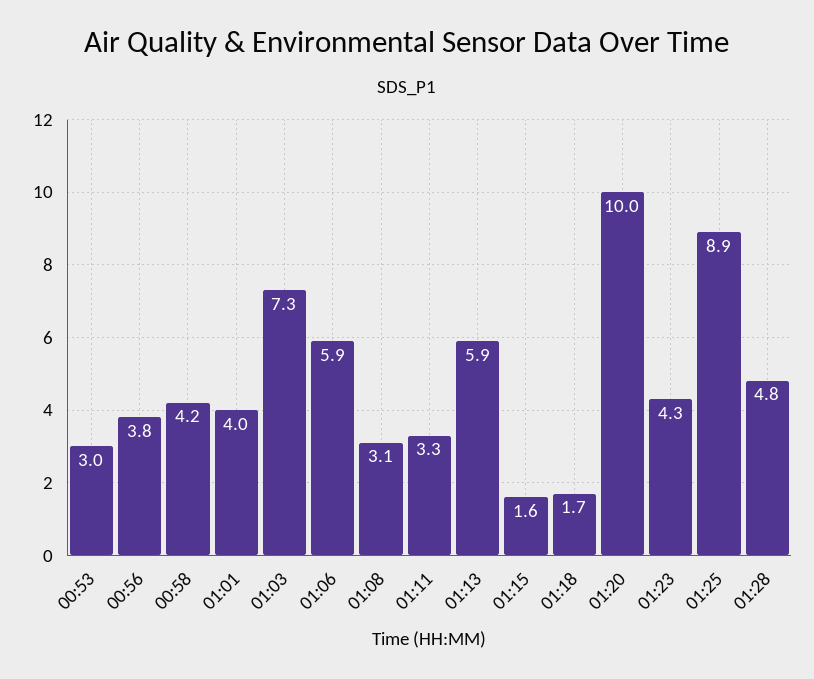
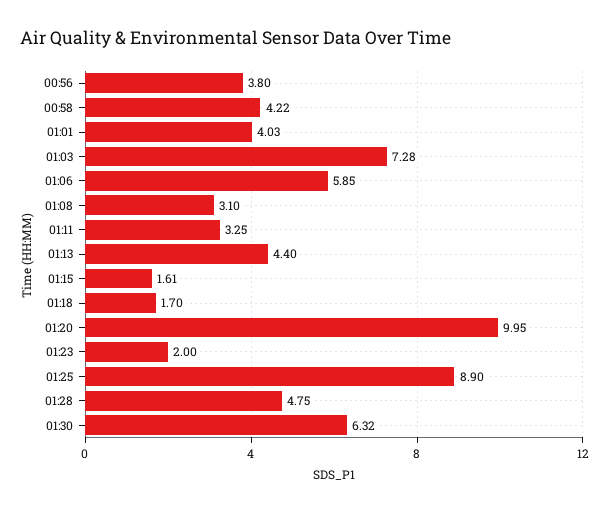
00:53: 3 -> none
01:13: 5.9 -> 4.4
01:23: 4.3 -> 2
01:30: none -> 6.32

